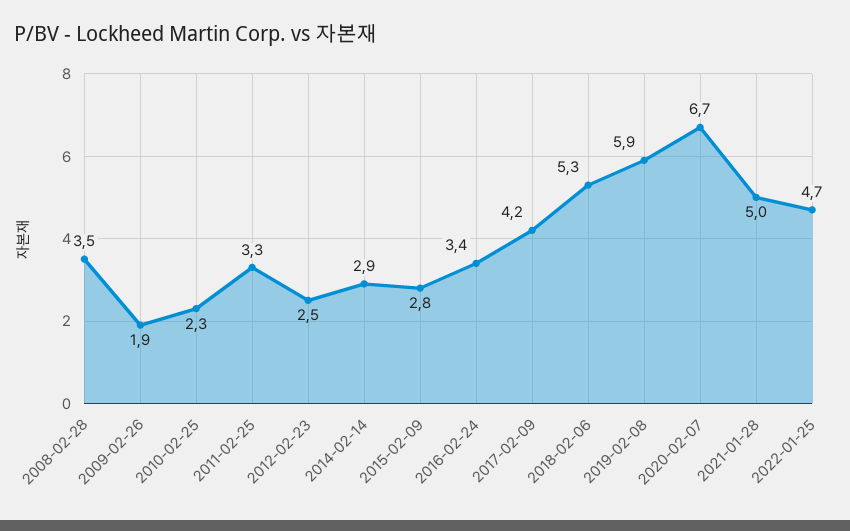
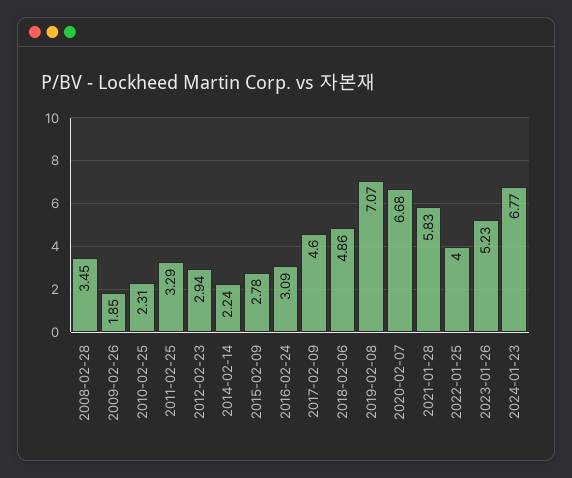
2012-02-23: 2.5 -> 2.94
2014-02-14: 2.9 -> 2.24
2016-02-24: 3.4 -> 3.09
2017-02-09: 4.2 -> 4.6
2018-02-06: 5.3 -> 4.86
2019-02-08: 5.9 -> 7.07
2021-01-28: 5 -> 5.83
2022-01-25: 4.7 -> 4
2023-01-26: none -> 5.23
2024-01-23: none -> 6.77

